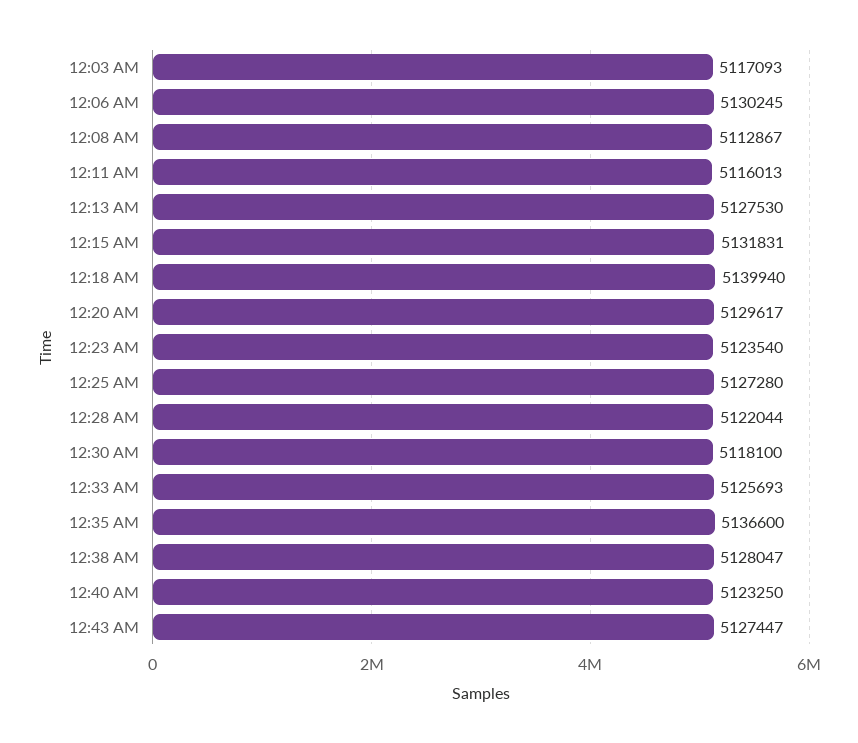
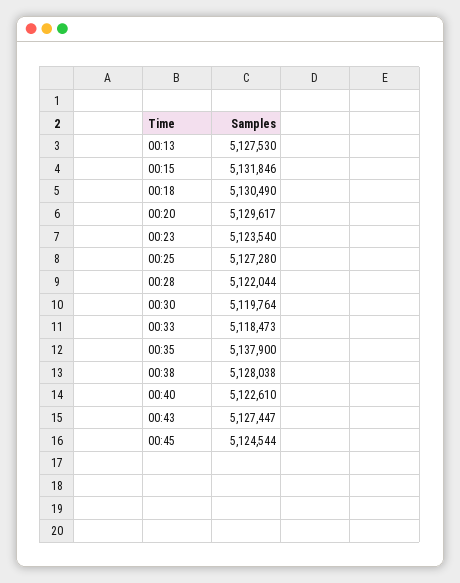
12:03 AM: 5117093 -> none
12:06 AM: 5130245 -> none
12:08 AM: 5112867 -> none
12:11 AM: 5116013 -> none
12:15 AM: 5131831 -> 5131846
12:18 AM: 5139940 -> 5130490
12:30 AM: 5118100 -> 5119764
12:33 AM: 5125693 -> 5118473
12:35 AM: 5136600 -> 5137900
12:38 AM: 5128047 -> 5128038
12:40 AM: 5123250 -> 5122610
00:45: none -> 5124544

